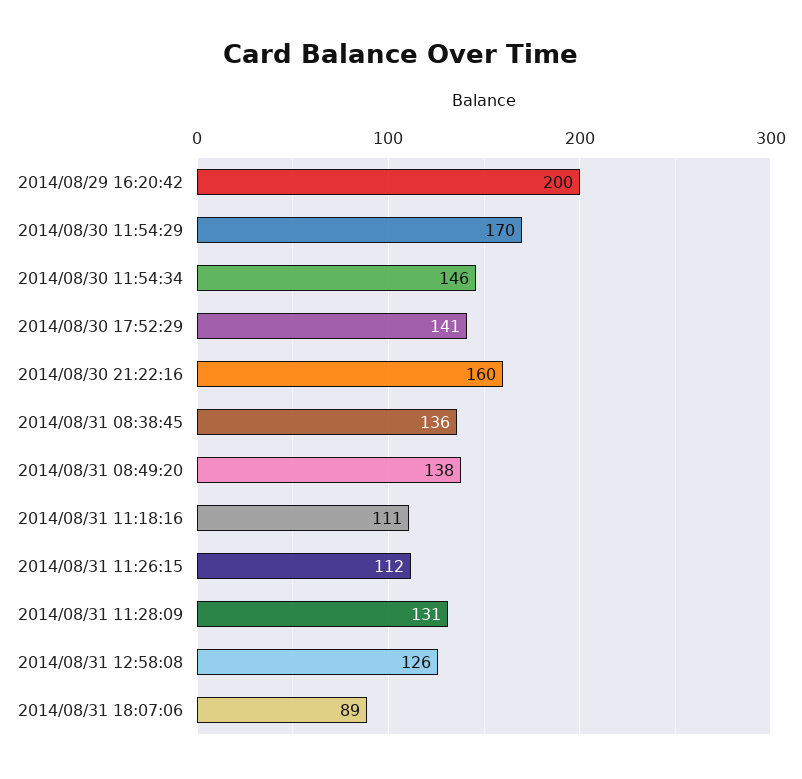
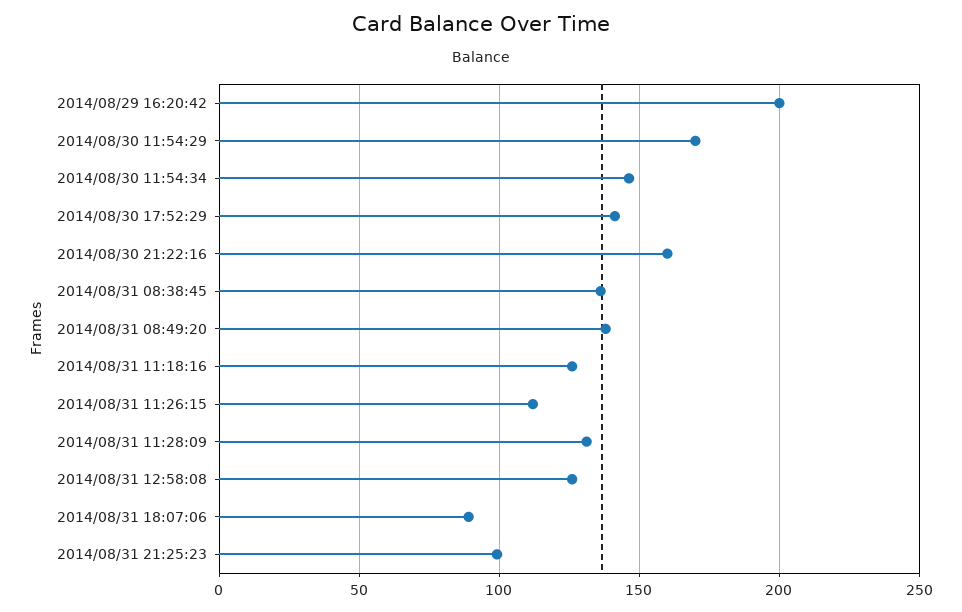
2014/08/31 11:18:16: 111 -> 125
2014/08/31 21:25:23: none -> 100

